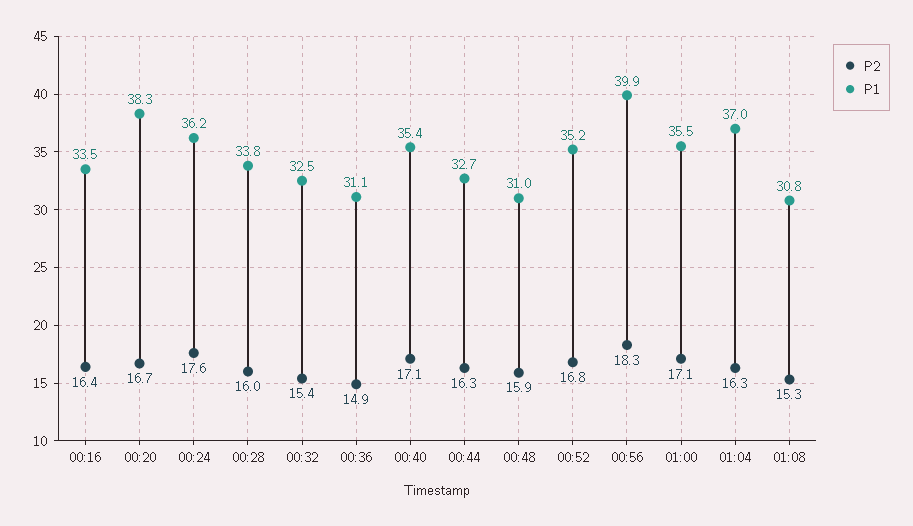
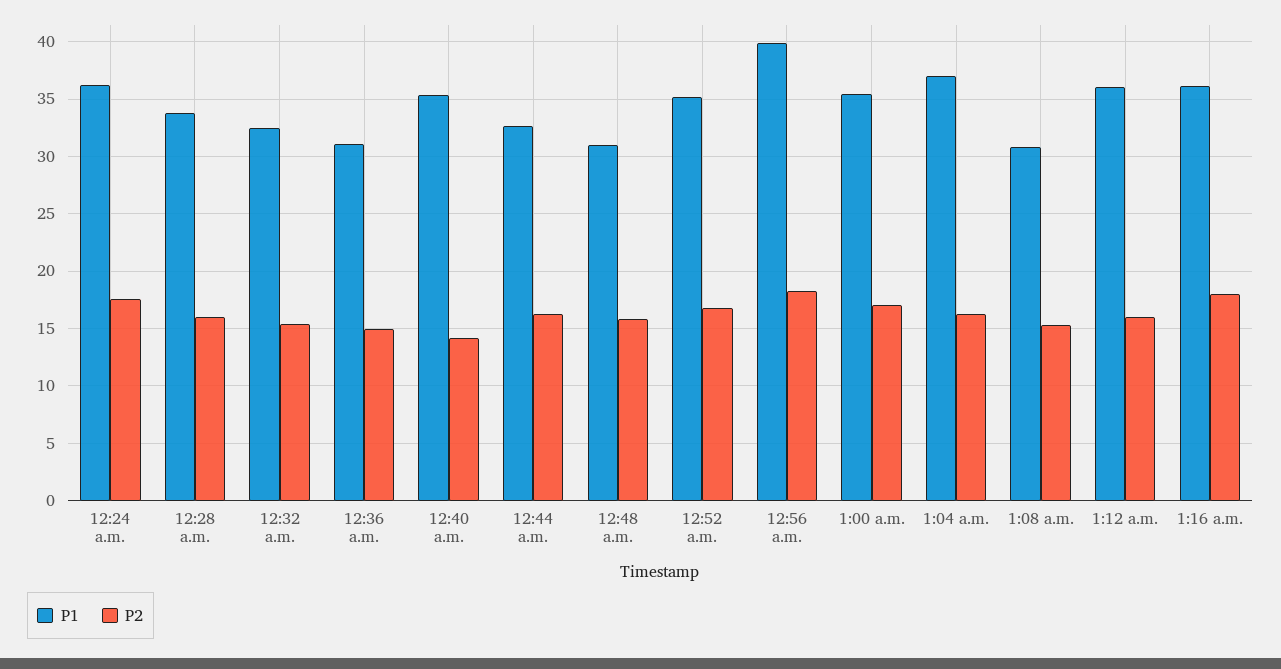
P2, 00:16: 16.4 -> none
P1, 00:16: 33.5 -> none
P2, 00:20: 16.7 -> none
P1, 00:20: 38.3 -> none
P2, 00:40: 17.1 -> 14
P1, 1:12 a.m.: none -> 36
P2, 1:12 a.m.: none -> 16
P1, 1:16 a.m.: none -> 36
P2, 1:16 a.m.: none -> 18

